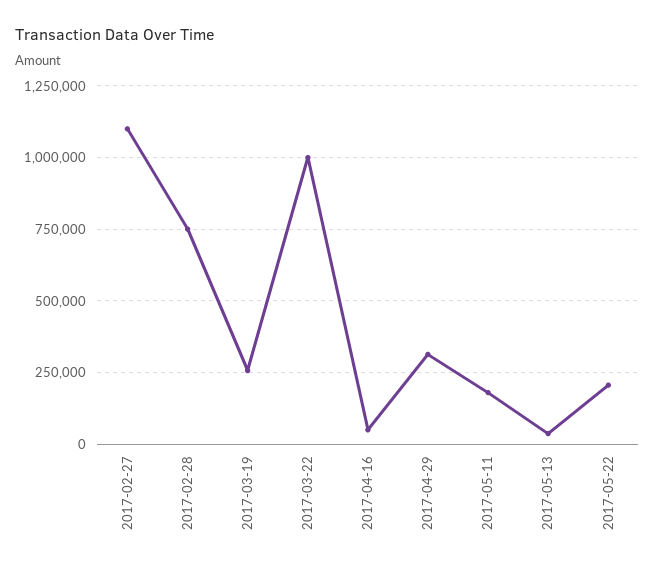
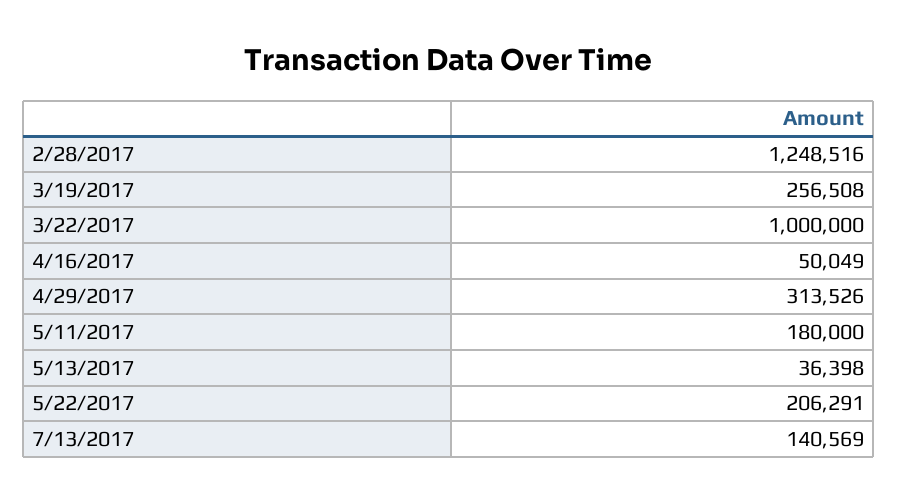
2017-02-27: 1100000 -> none
2017-02-28: 750000 -> 1248516
7/13/2017: none -> 140569

